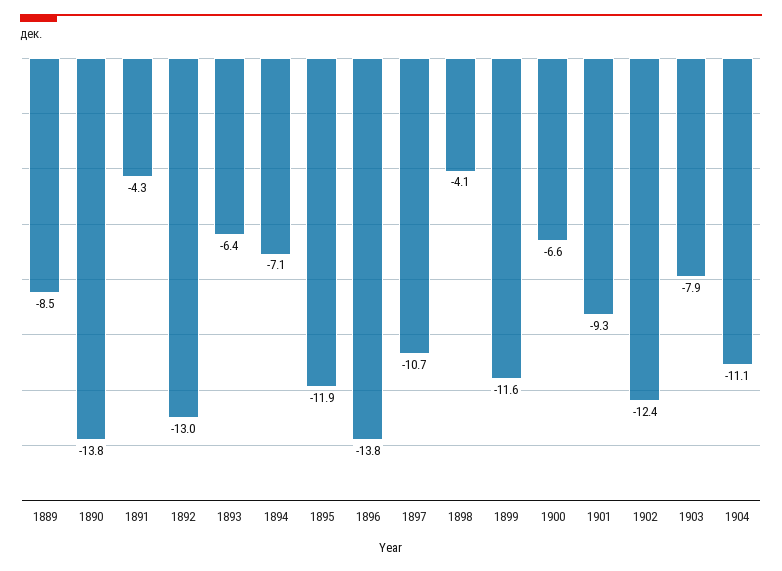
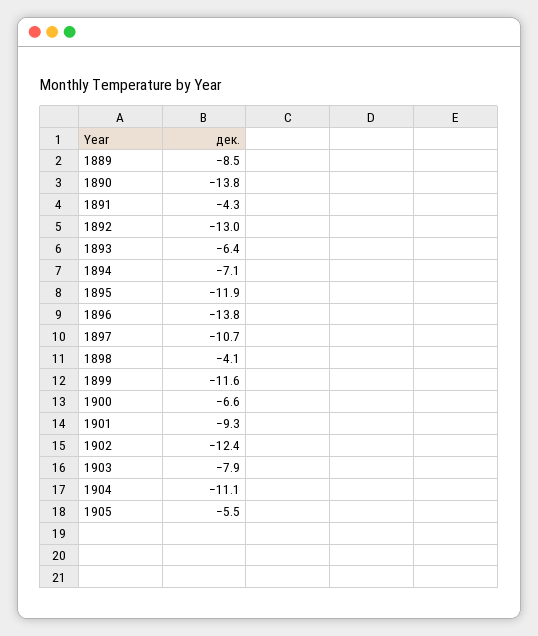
1905: none -> -5.5

